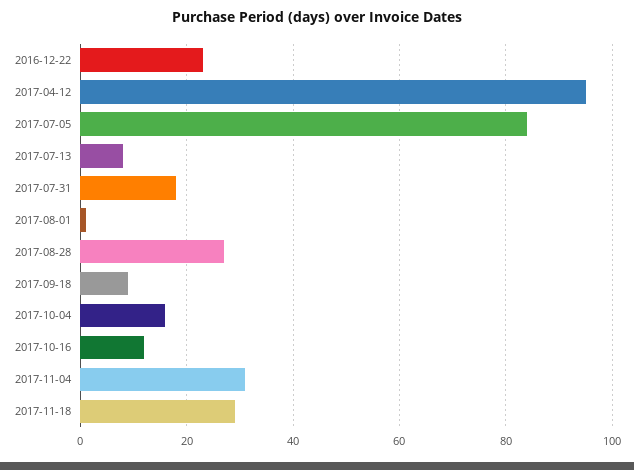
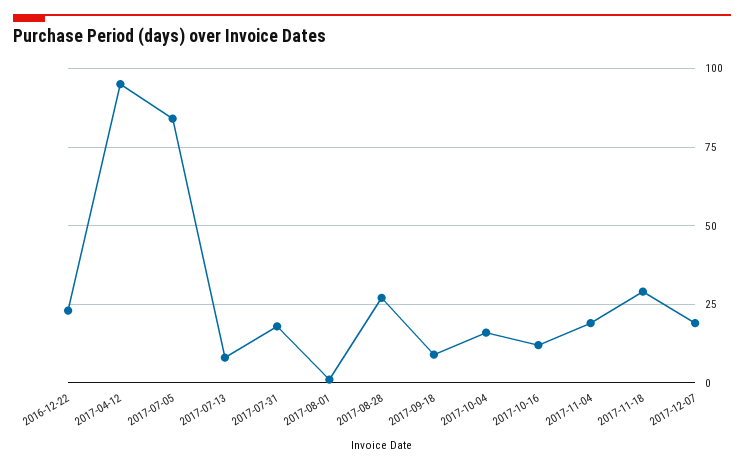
2017-11-04: 30 -> 20
2017-12-07: none -> 20

